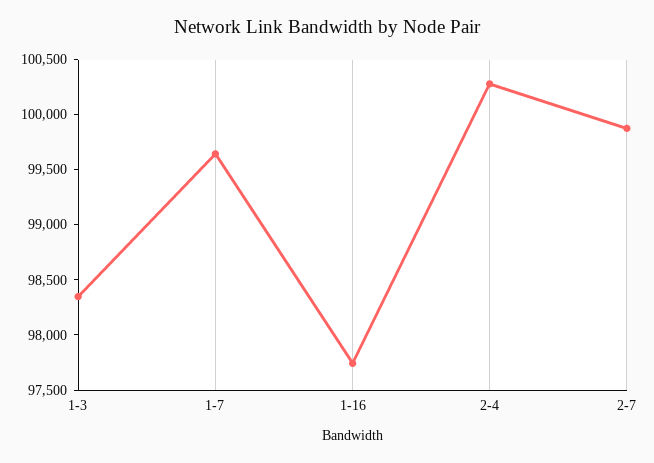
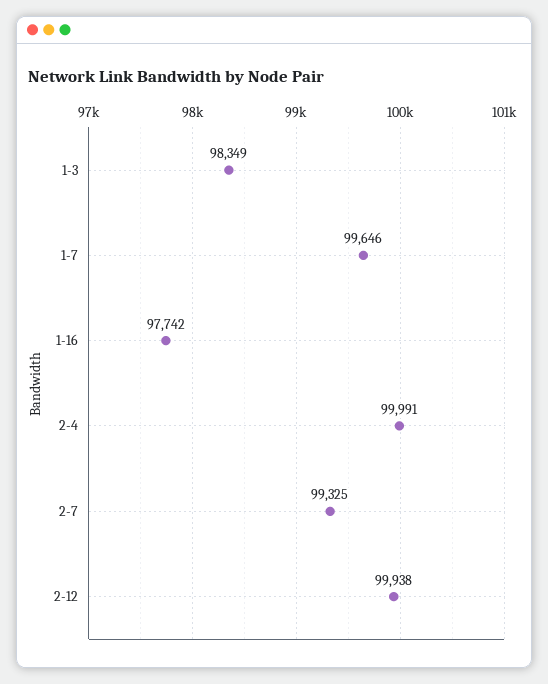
2-4: 100300 -> 99991
2-7: 99900 -> 99325
2-12: none -> 99938

